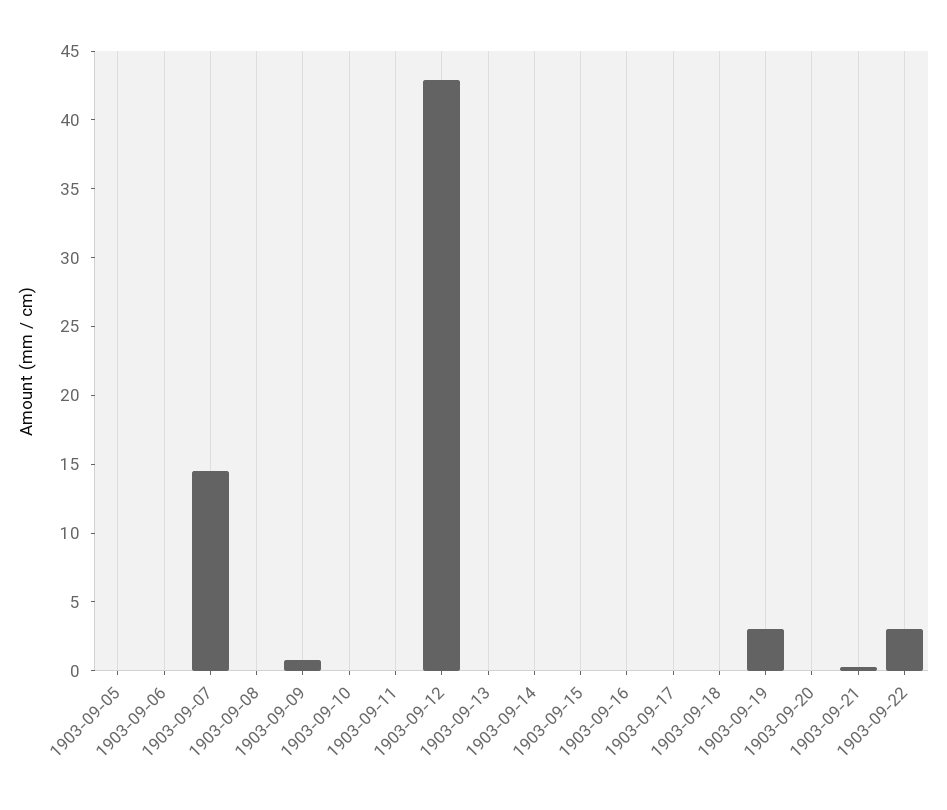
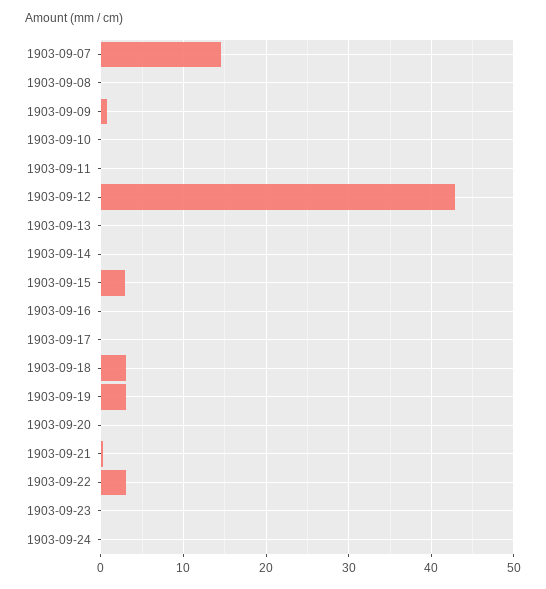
1903-09-05: 0 -> none
1903-09-06: 0 -> none
1903-09-15: 0 -> 3
1903-09-18: 0 -> 3
1903-09-23: none -> 0
1903-09-24: none -> 0

